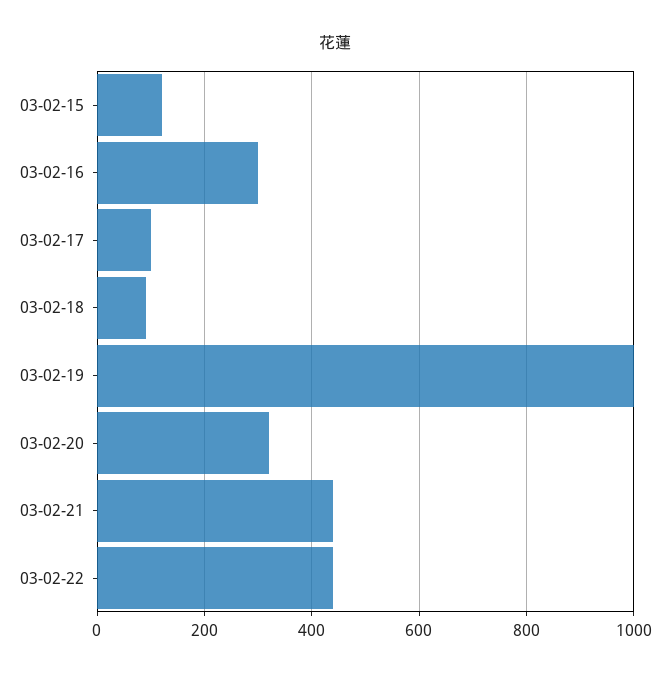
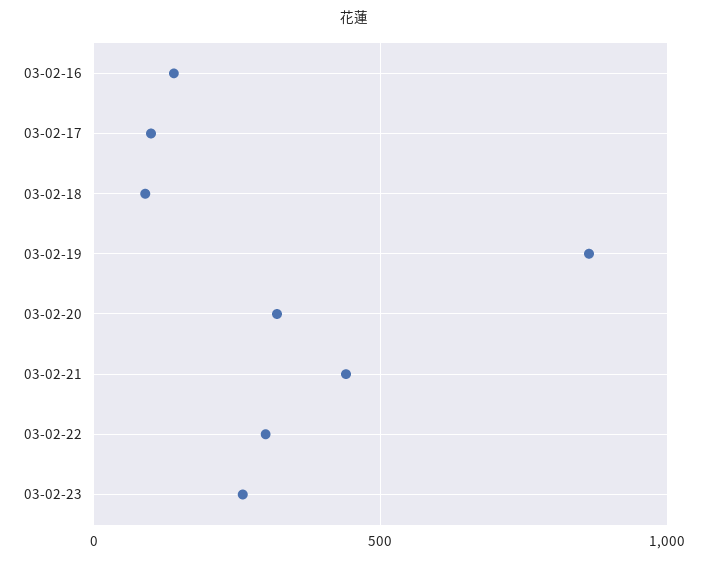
03-02-15: 120 -> none
03-02-16: 300 -> 150
03-02-19: 1000 -> 850
03-02-22: 440 -> 300
03-02-23: none -> 250

